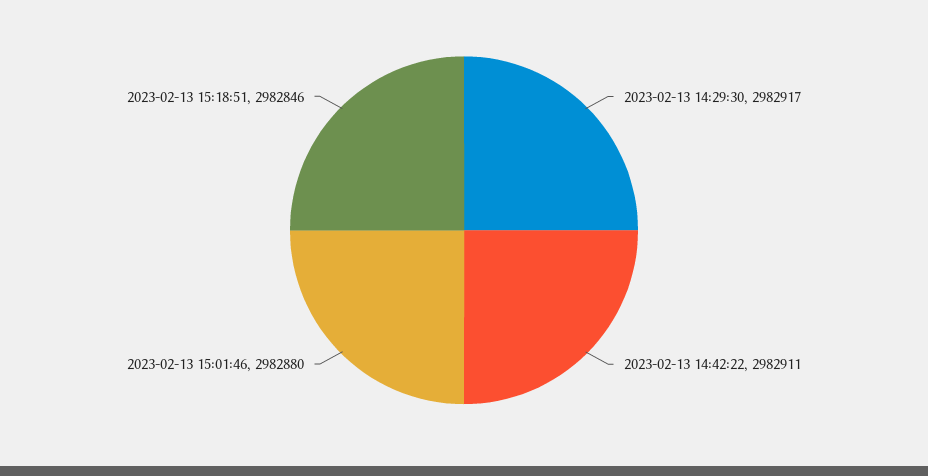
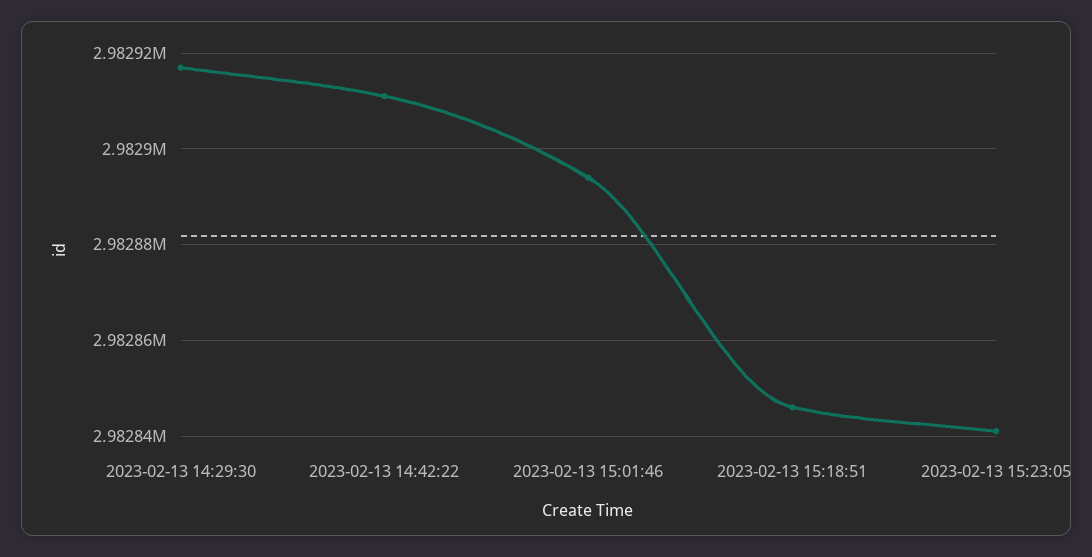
2023-02-13 15:01:46: 2982880 -> 2982895
2023-02-13 15:23:05: none -> 2982840

